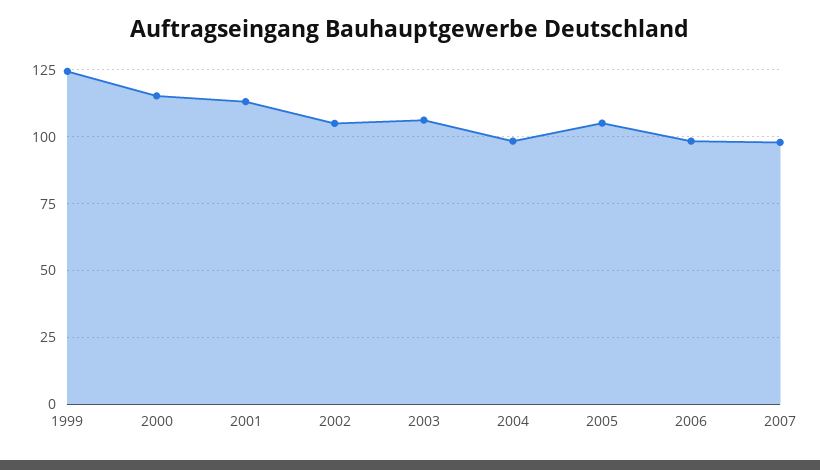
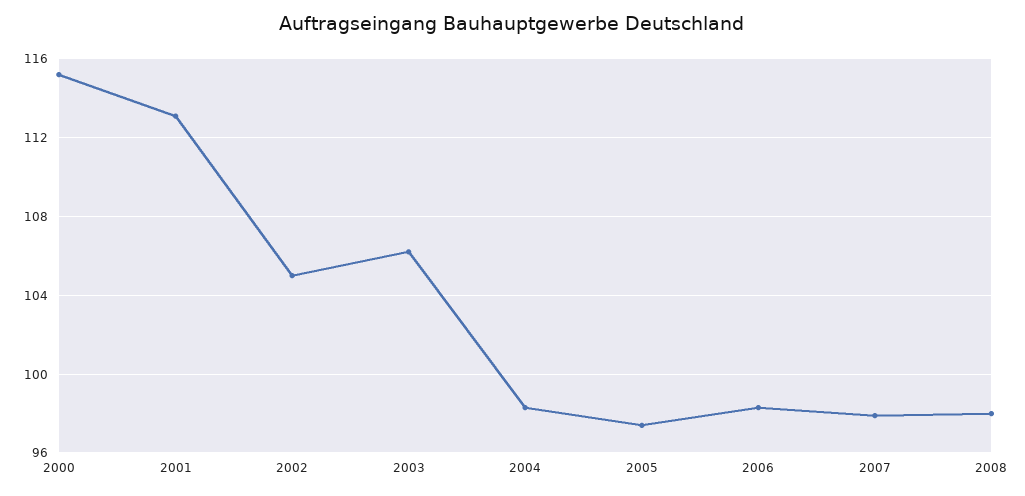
1999: 125 -> none
2005: 105 -> 97.5
2008: none -> 98

